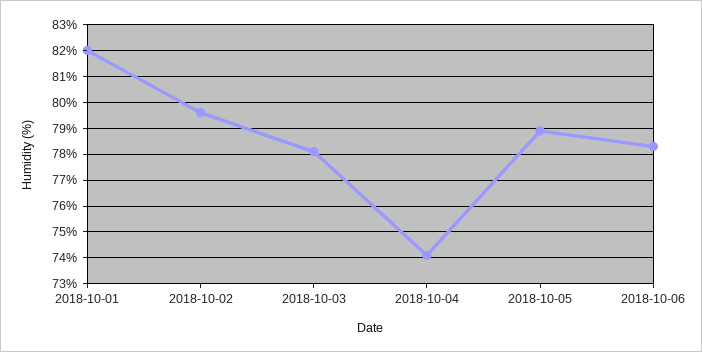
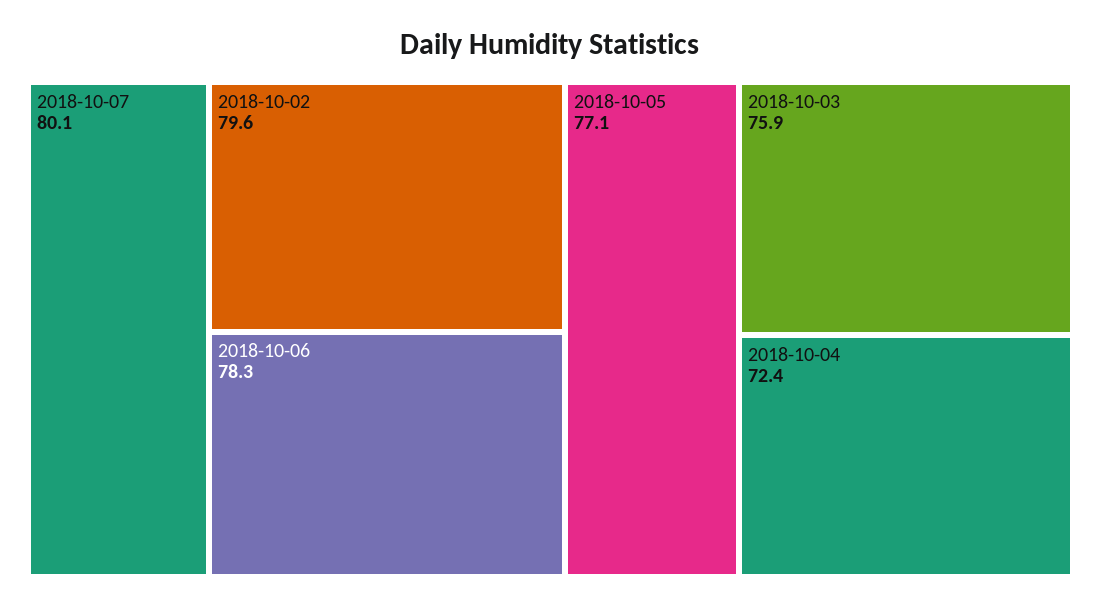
2018-10-01: 82 -> none
2018-10-03: 78 -> 75.9
2018-10-04: 74 -> 72.4
2018-10-05: 79 -> 77.1
2018-10-07: none -> 80.1

